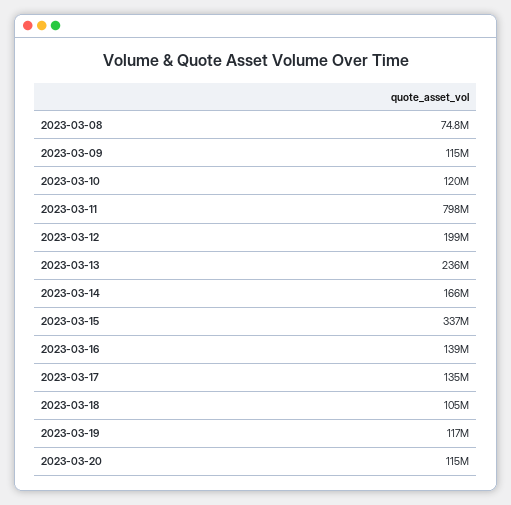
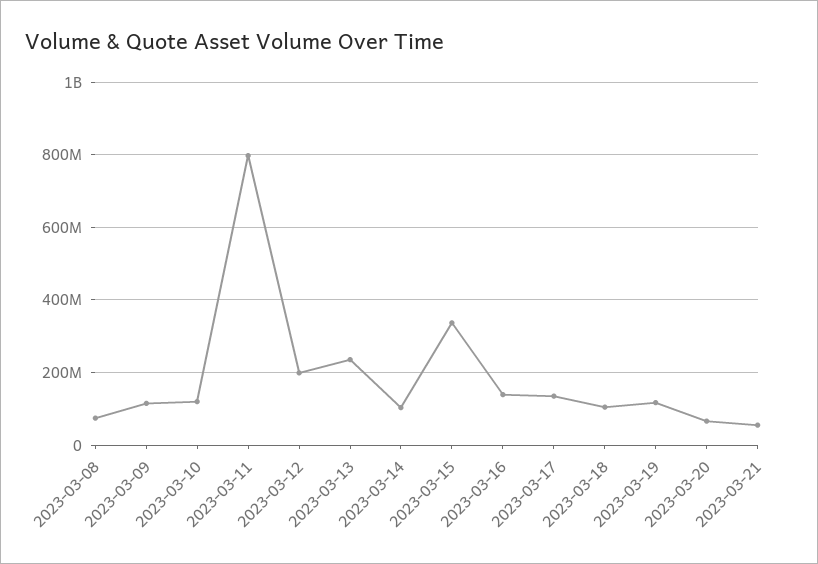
2023-03-14: 166000000 -> 100000000
2023-03-20: 115000000 -> 60000000
2023-03-21: none -> 60000000

